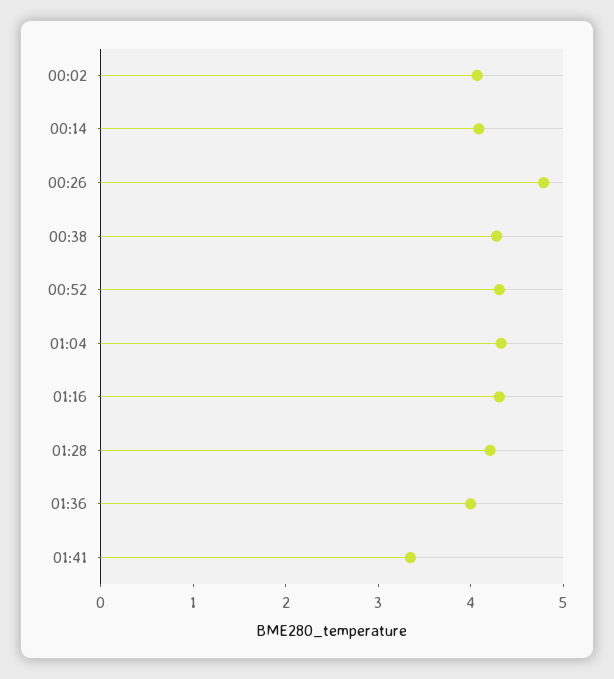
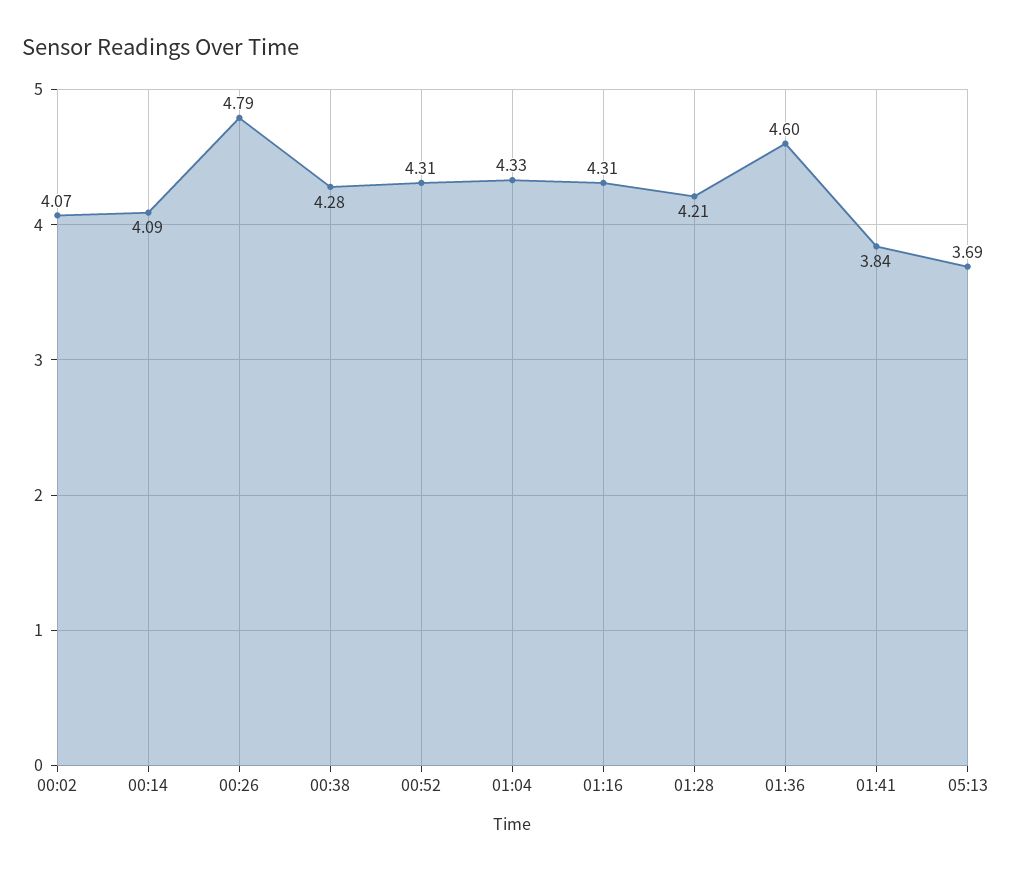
01:36: 4 -> 4.6
01:41: 3.4 -> 3.84
05:13: none -> 3.69

